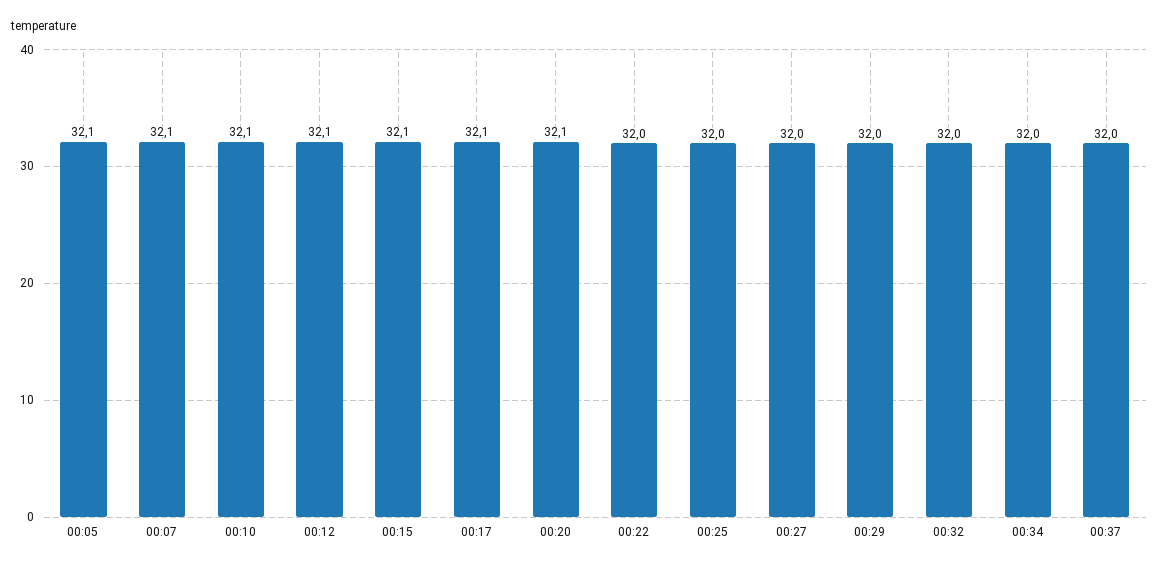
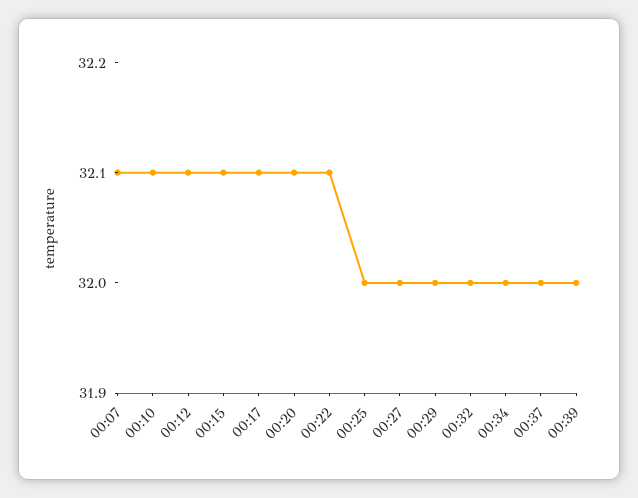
00:05: 32.1 -> none
00:22: 32 -> 32.1
00:39: none -> 32

